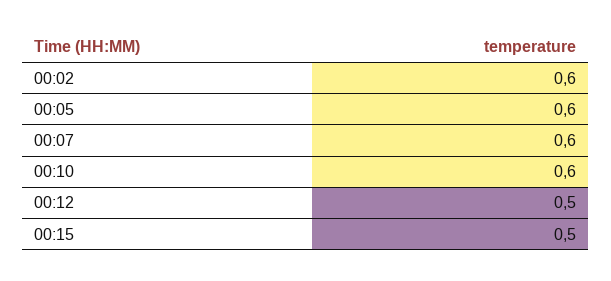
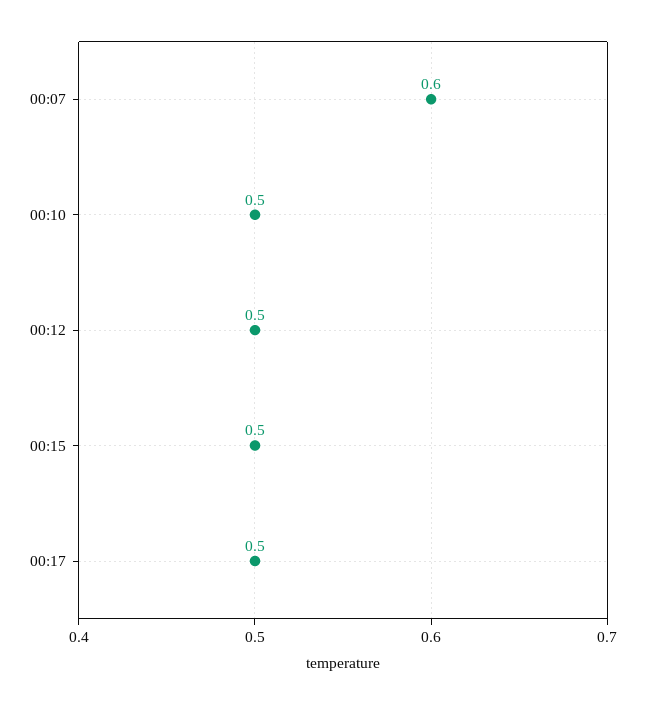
00:02: 0.6 -> none
00:05: 0.6 -> none
00:10: 0.6 -> 0.5
00:17: none -> 0.5

